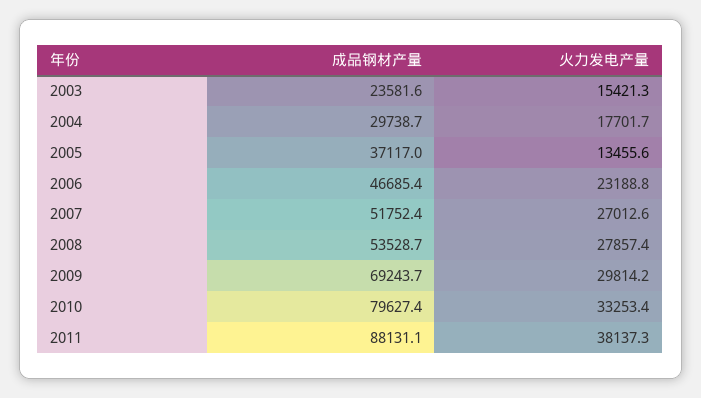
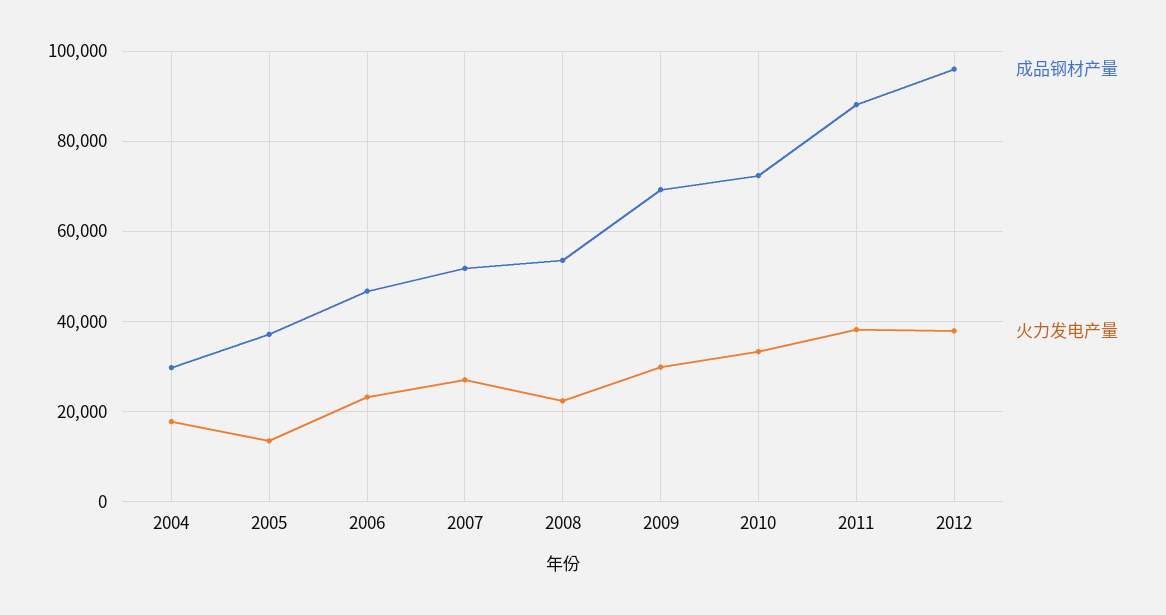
成品钢材产量, 2003: 23581.6 -> none
火力发电产量, 2003: 15421.3 -> none
火力发电产量, 2008: 27857.4 -> 22000
成品钢材产量, 2010: 79627.4 -> 72000
成品钢材产量, 2012: none -> 96000
火力发电产量, 2012: none -> 38000

